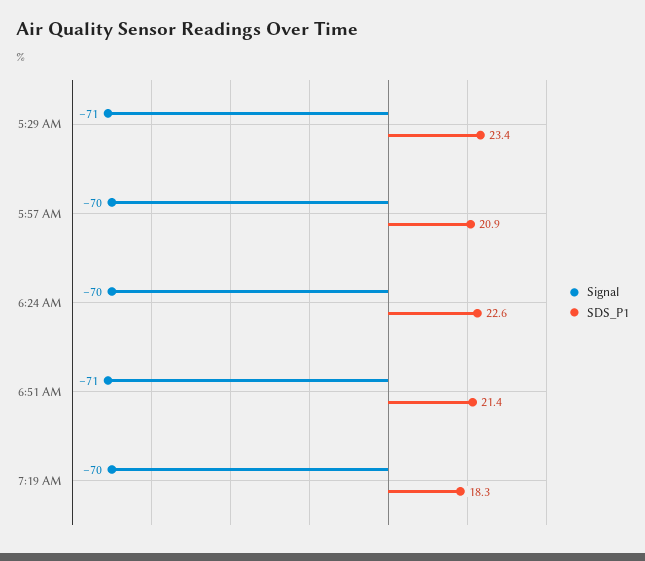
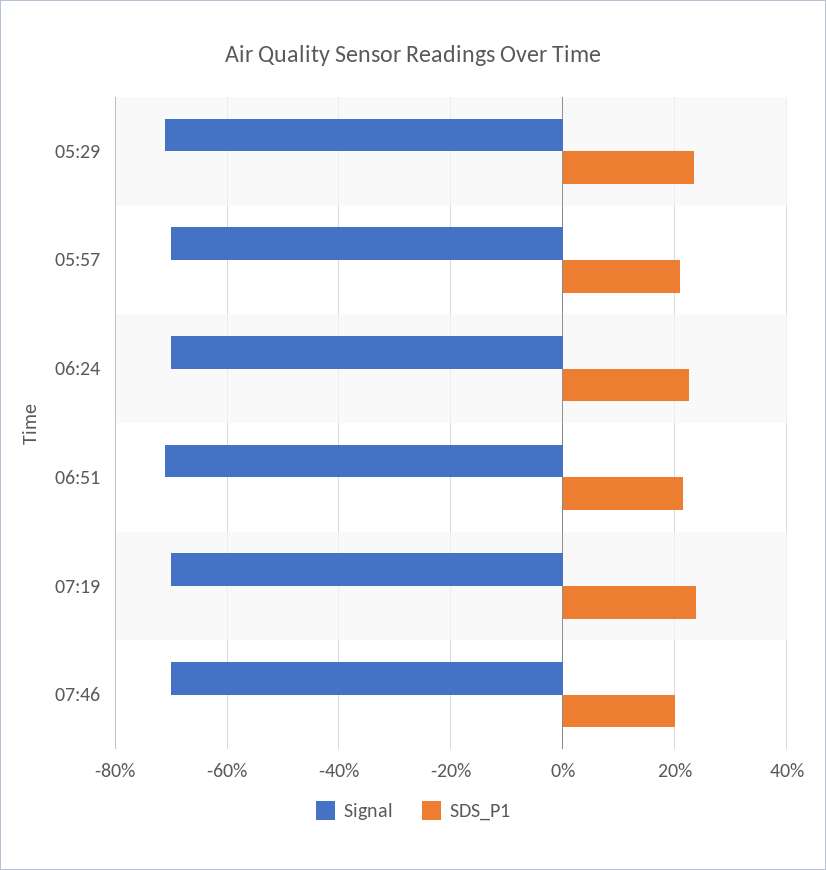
SDS_P1, 7:19 AM: 18.3 -> 24
Signal, 07:46: none -> -70
SDS_P1, 07:46: none -> 20

